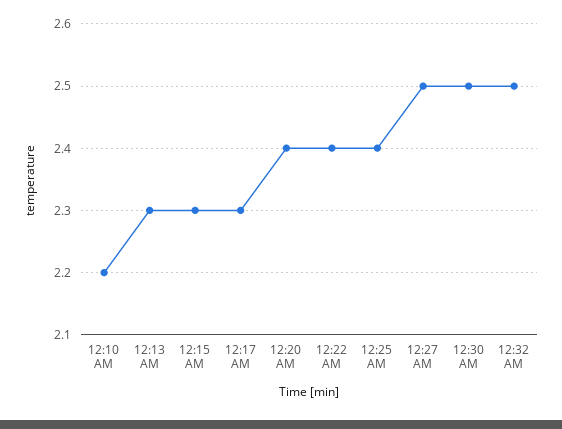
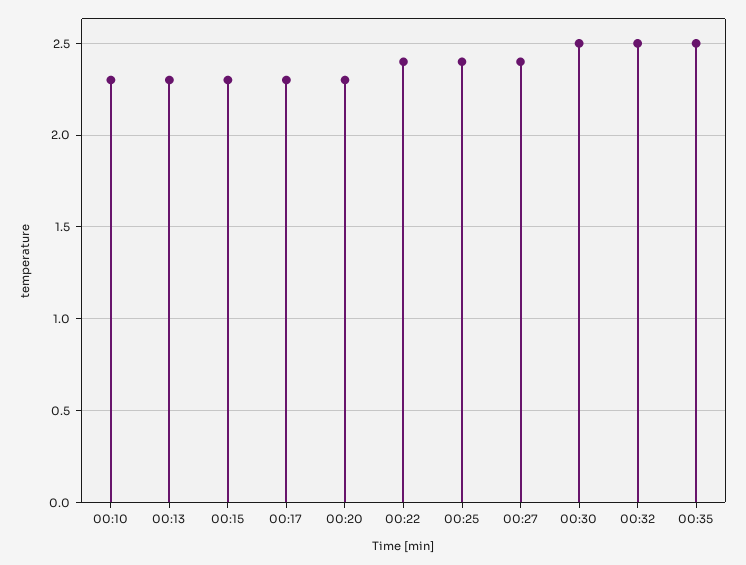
12:10 AM: 2.2 -> 2.3
12:20 AM: 2.4 -> 2.3
12:27 AM: 2.5 -> 2.4
00:35: none -> 2.5

